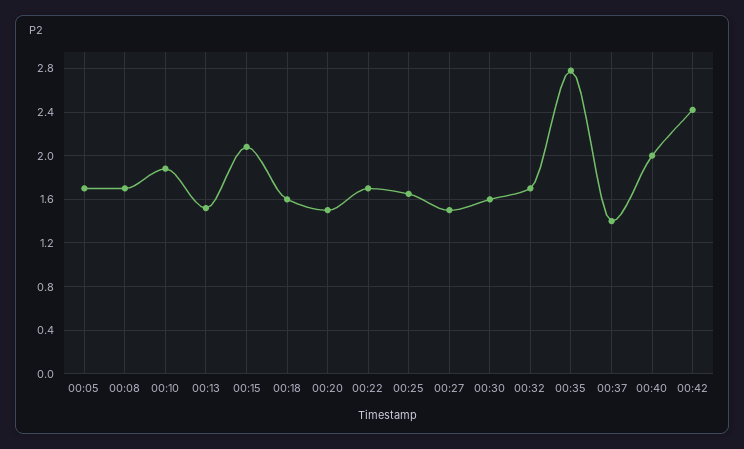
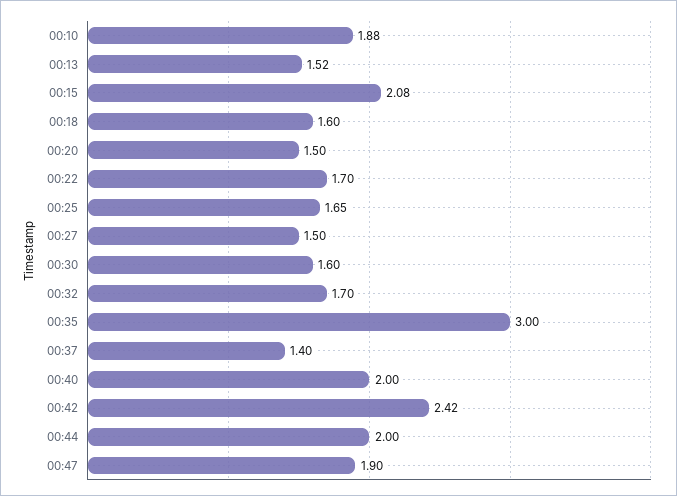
00:05: 1.7 -> none
00:08: 1.7 -> none
00:35: 2.8 -> 3
00:44: none -> 2
00:47: none -> 1.9

